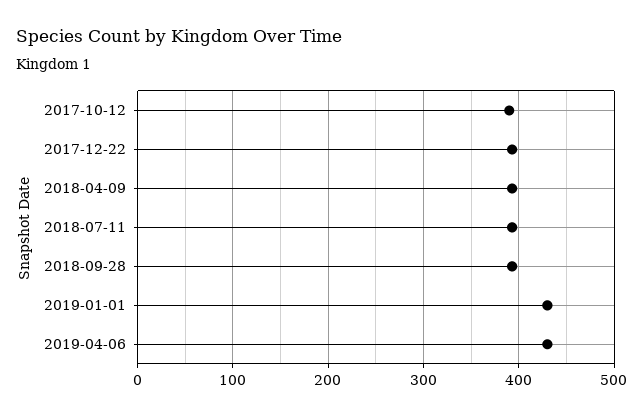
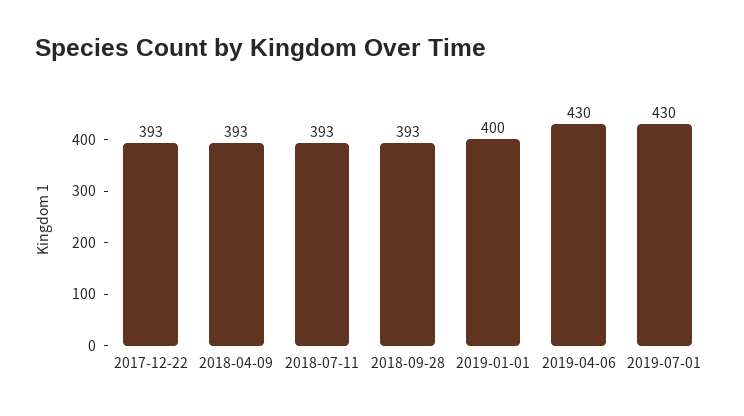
2017-10-12: 390 -> none
2019-01-01: 430 -> 400
2019-07-01: none -> 430

